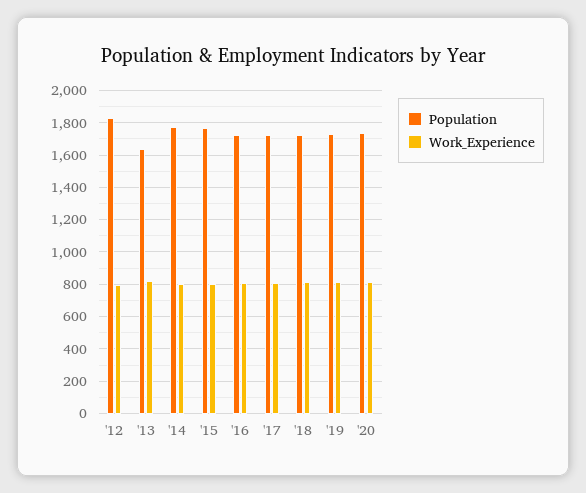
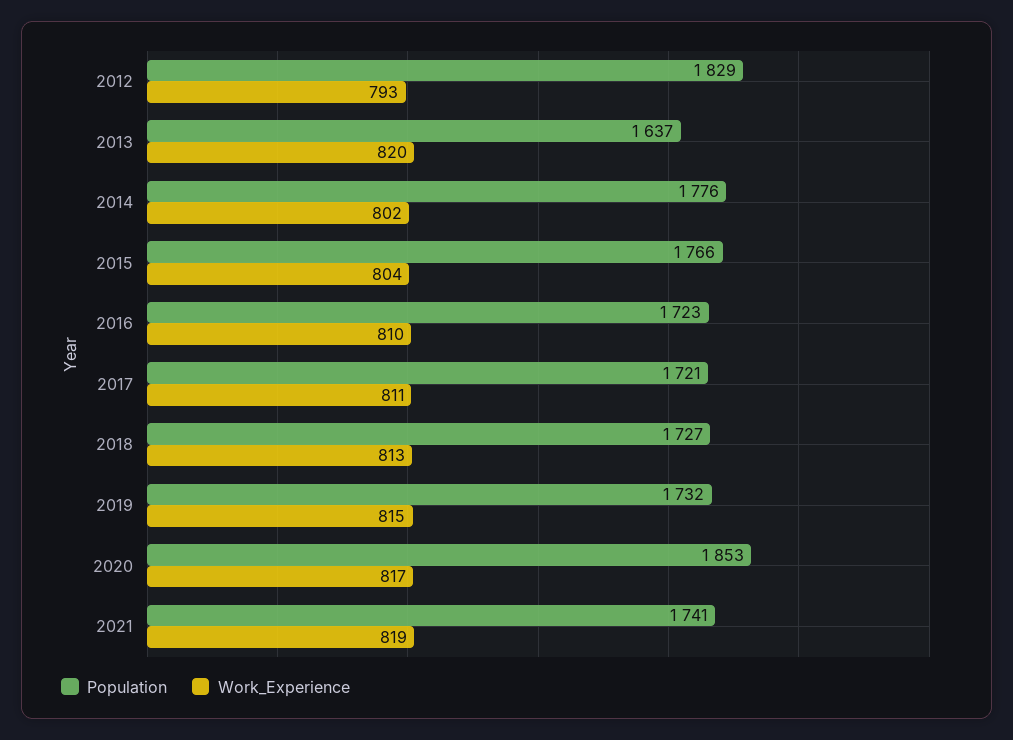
Population, '20: 1750 -> 1853
Population, 2021: none -> 1741
Work_Experience, 2021: none -> 819

